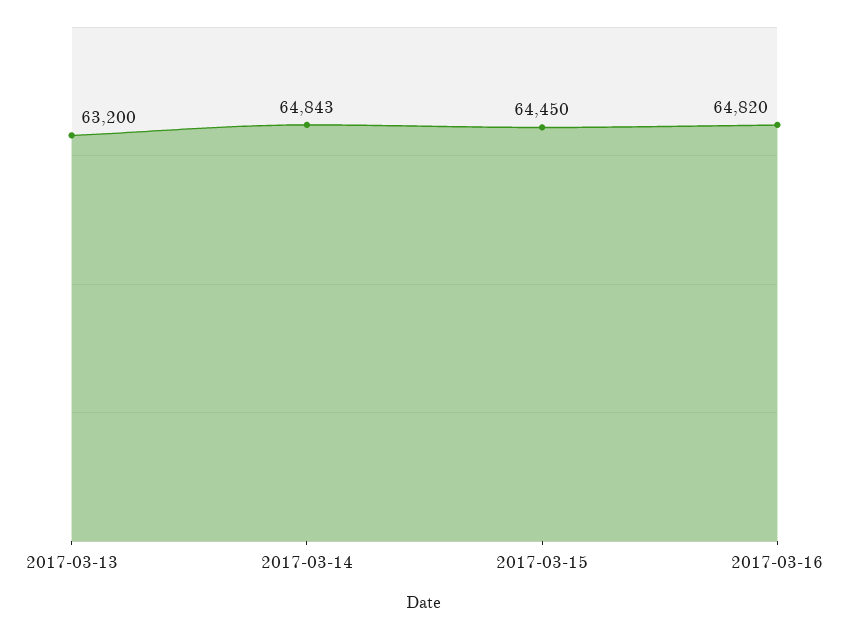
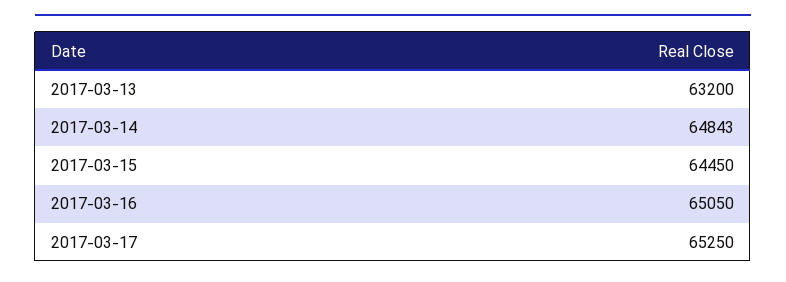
2017-03-16: 64820 -> 65050
2017-03-17: none -> 65250

